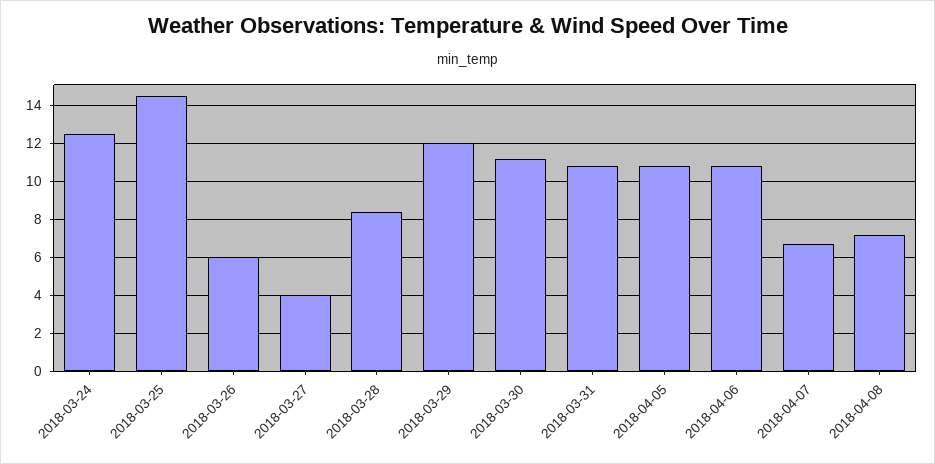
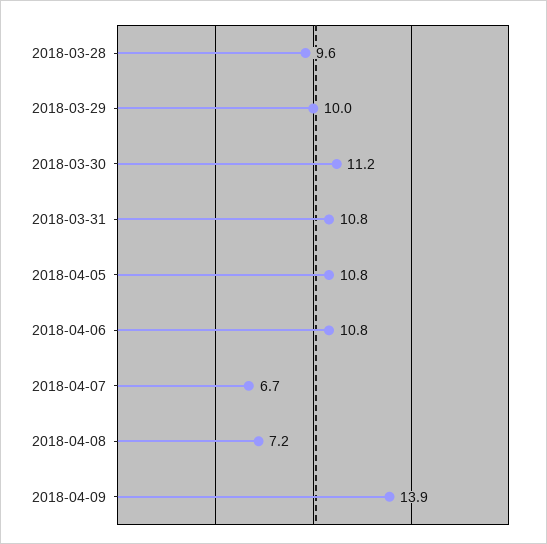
2018-03-24: 12.5 -> none
2018-03-25: 14.5 -> none
2018-03-26: 6 -> none
2018-03-27: 4 -> none
2018-03-28: 8.5 -> 9.6
2018-03-29: 12 -> 10
2018-04-09: none -> 13.9

